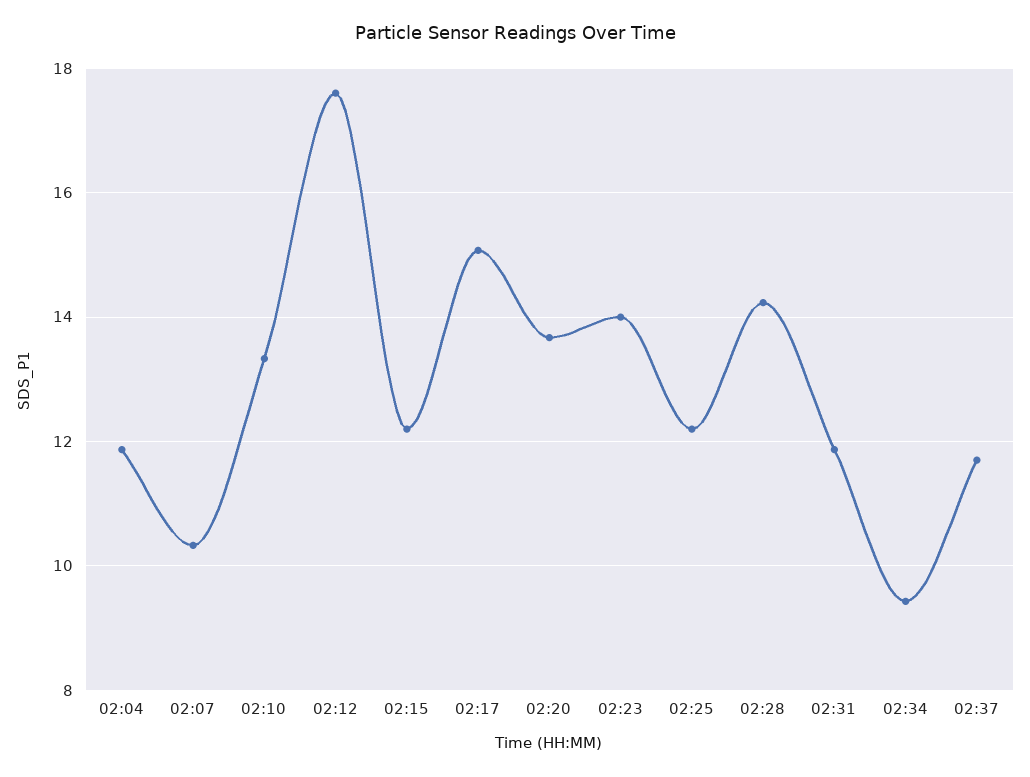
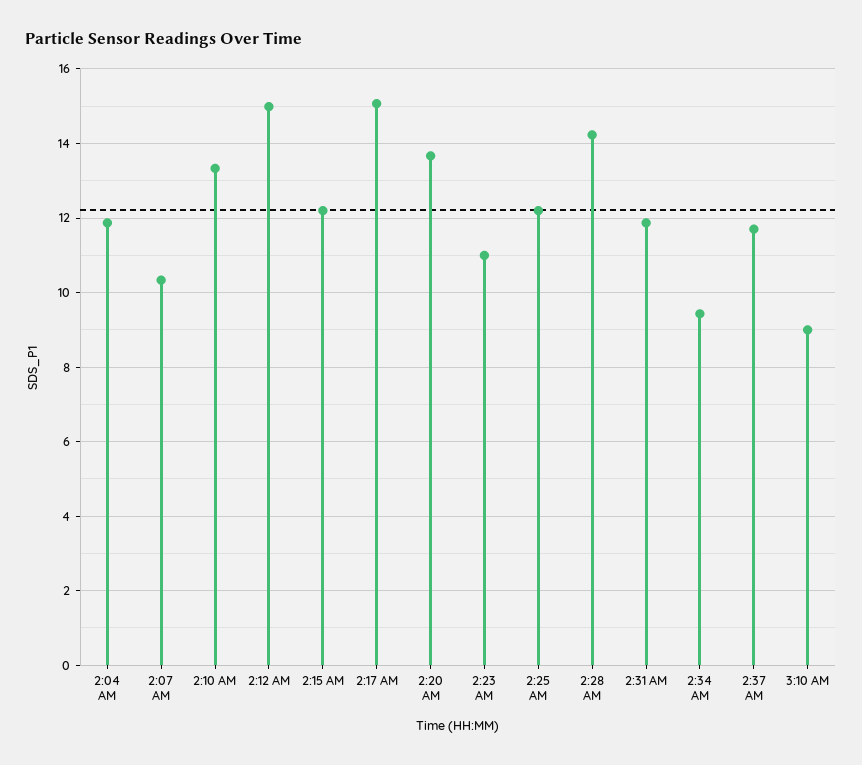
02:12: 17.6 -> 15
02:23: 14 -> 11
3:10 AM: none -> 9

